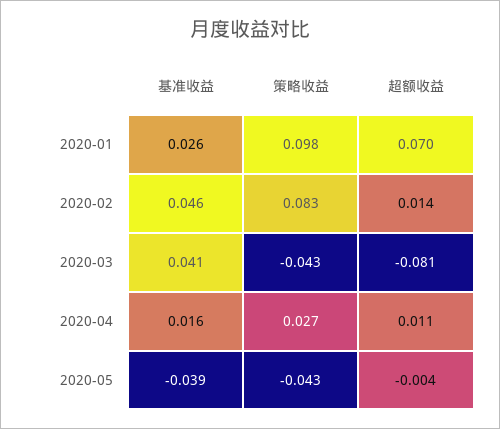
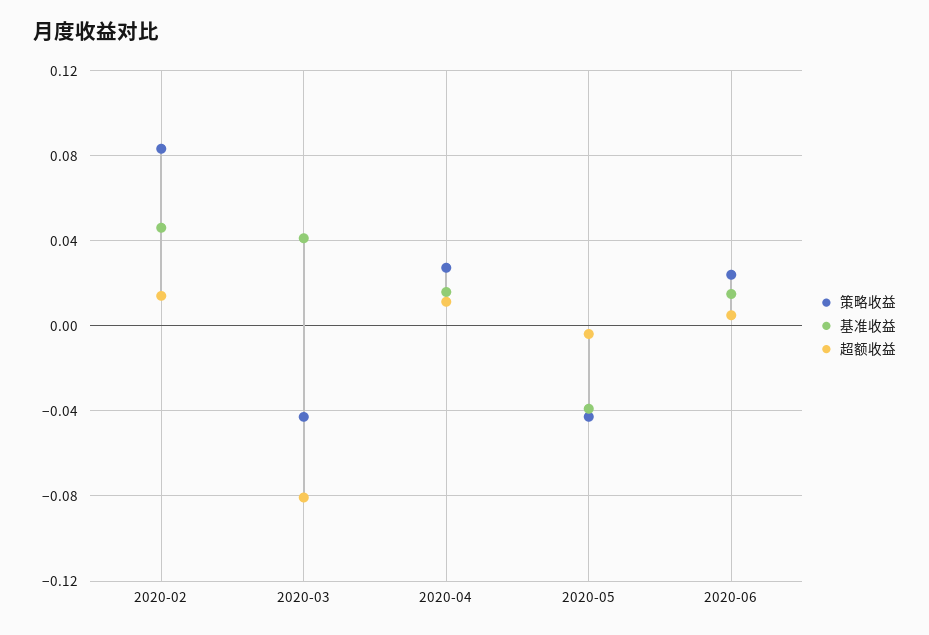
基准收益, 2020-01: 0.026 -> none
策略收益, 2020-01: 0.098 -> none
超额收益, 2020-01: 0.07 -> none
策略收益, 2020-06: none -> 0.025
基准收益, 2020-06: none -> 0.015
超额收益, 2020-06: none -> 0.005

